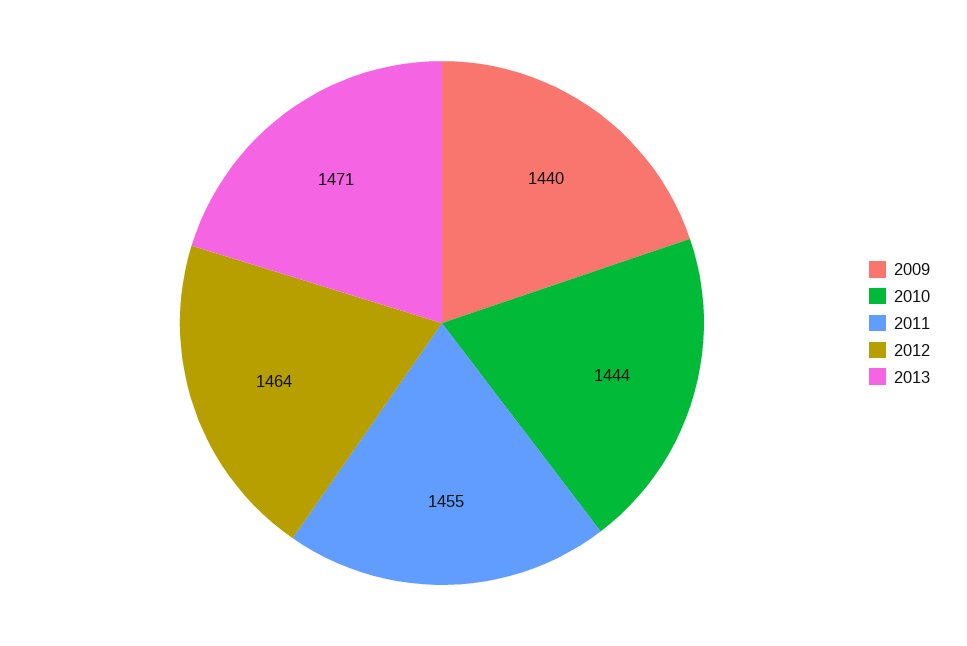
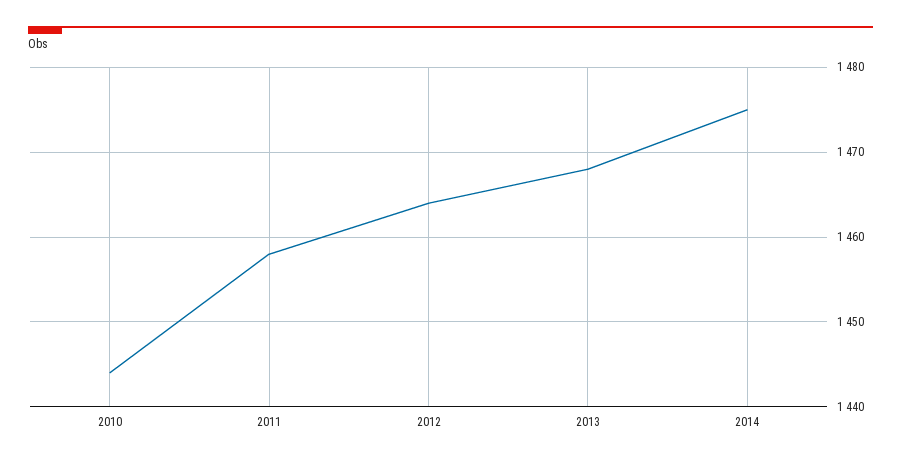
2009: 1440 -> none
2011: 1455 -> 1458
2013: 1471 -> 1468
2014: none -> 1475

